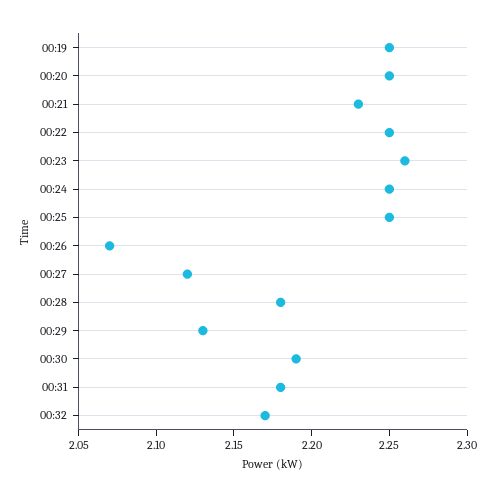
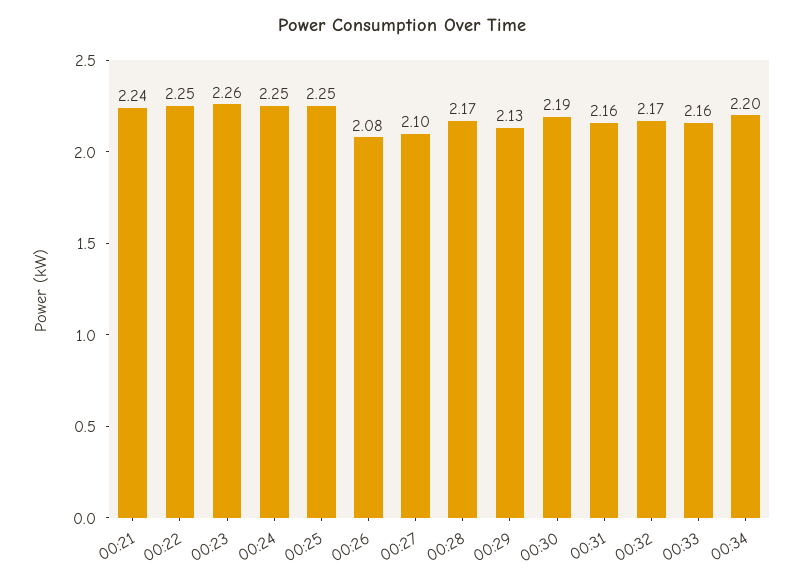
00:19: 2.25 -> none
00:20: 2.25 -> none
00:21: 2.23 -> 2.24
00:26: 2.07 -> 2.08
00:27: 2.12 -> 2.1
00:28: 2.18 -> 2.17
00:31: 2.18 -> 2.16
00:33: none -> 2.16
00:34: none -> 2.2

